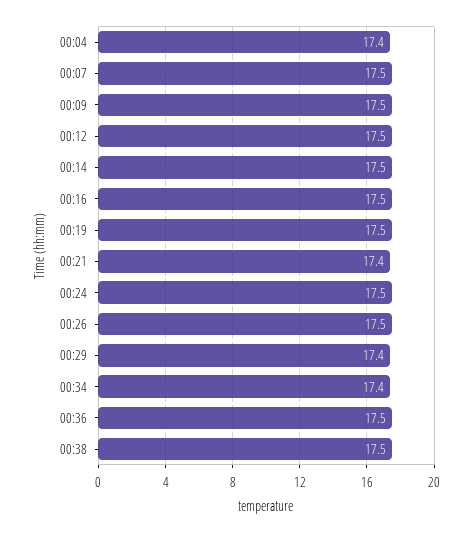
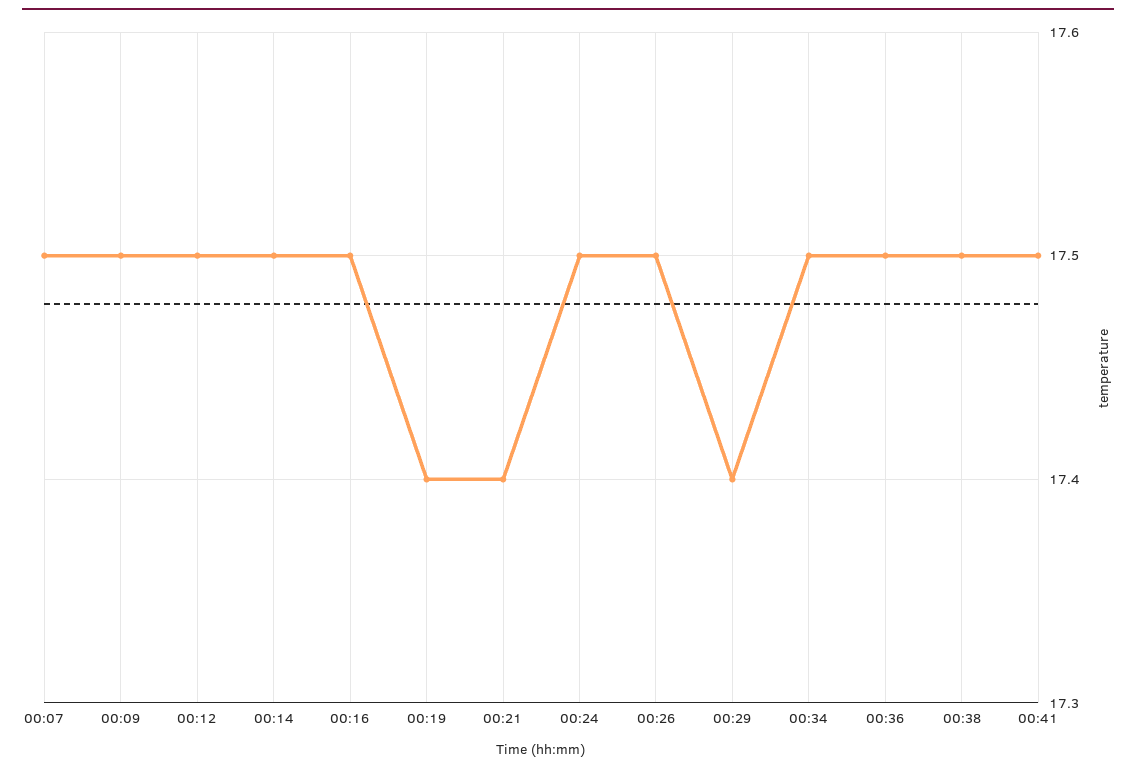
00:04: 17.4 -> none
00:19: 17.5 -> 17.4
00:34: 17.4 -> 17.5
00:41: none -> 17.5

